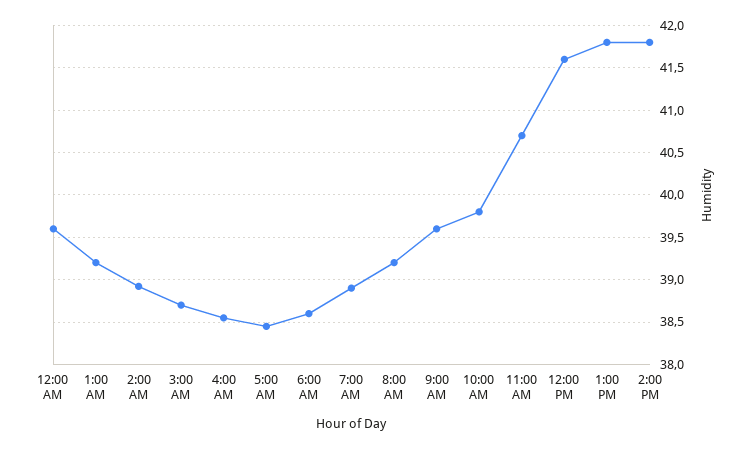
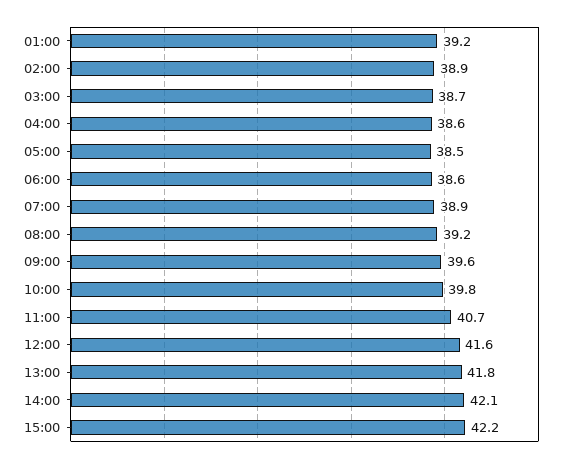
12:00 AM: 39.6 -> none
2:00 PM: 41.8 -> 42.1
15:00: none -> 42.2

